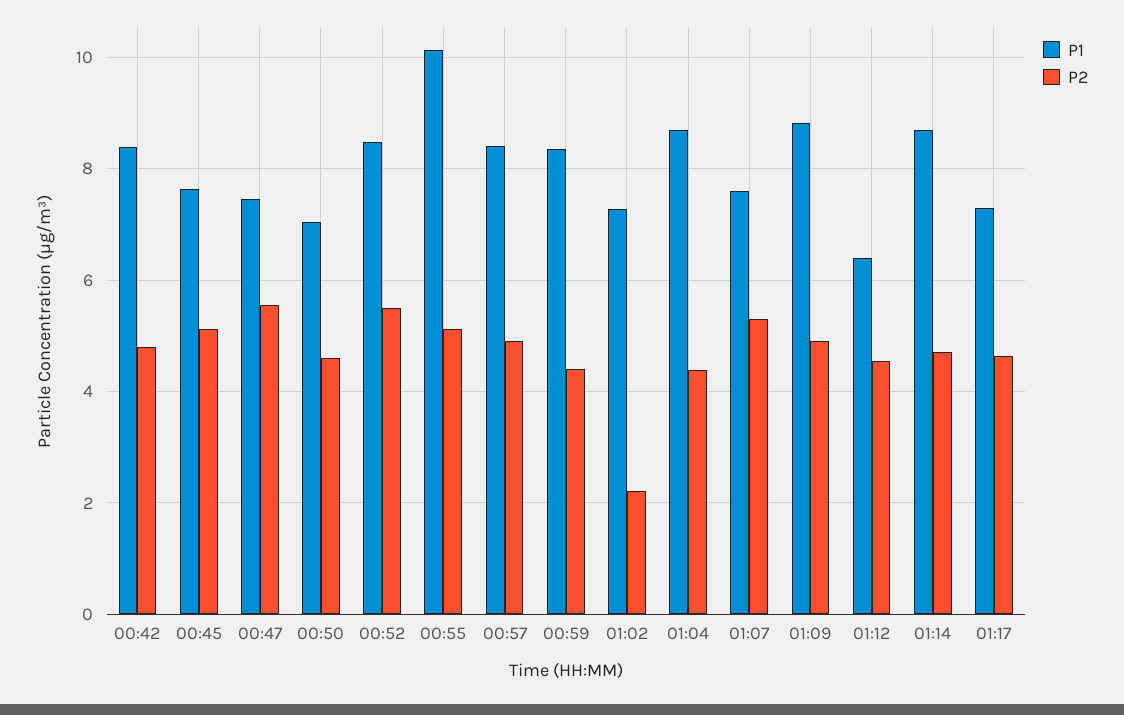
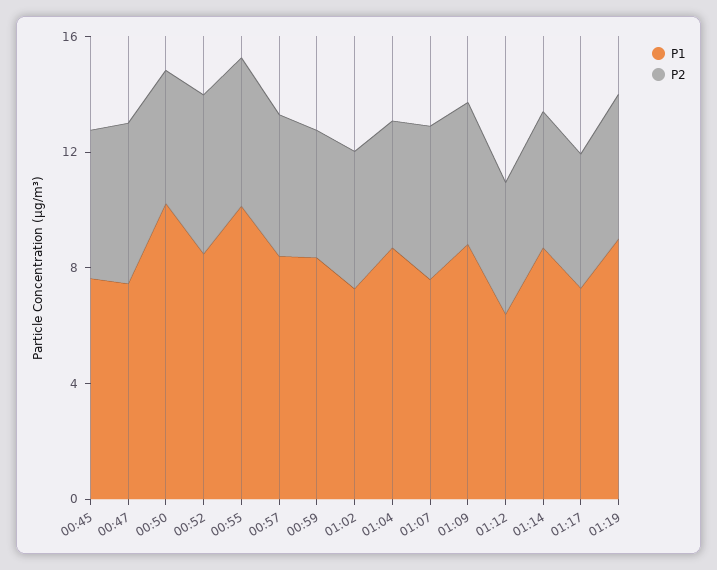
P1, 00:42: 8.4 -> none
P2, 00:42: 4.8 -> none
P1, 00:50: 7 -> 10
P2, 01:02: 2.2 -> 5
P1, 01:19: none -> 9
P2, 01:19: none -> 5

